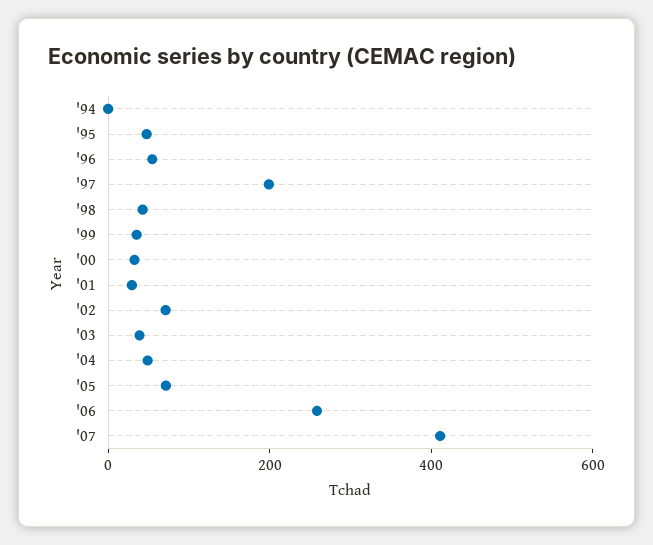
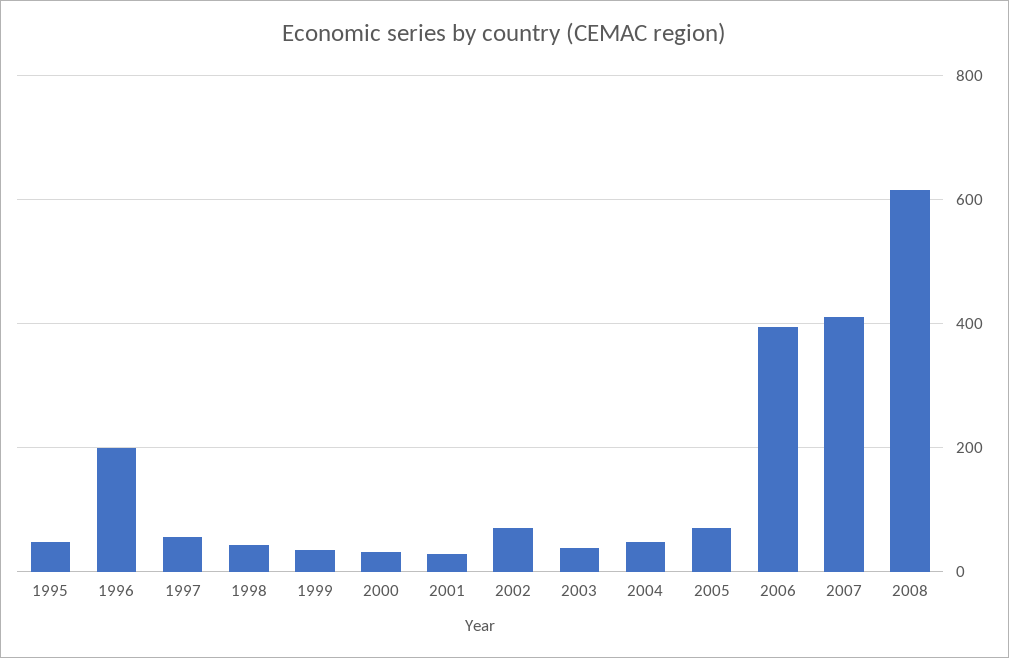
'94: 0 -> none
'96: 50 -> 200
'97: 200 -> 60
'06: 250 -> 400
2008: none -> 620

